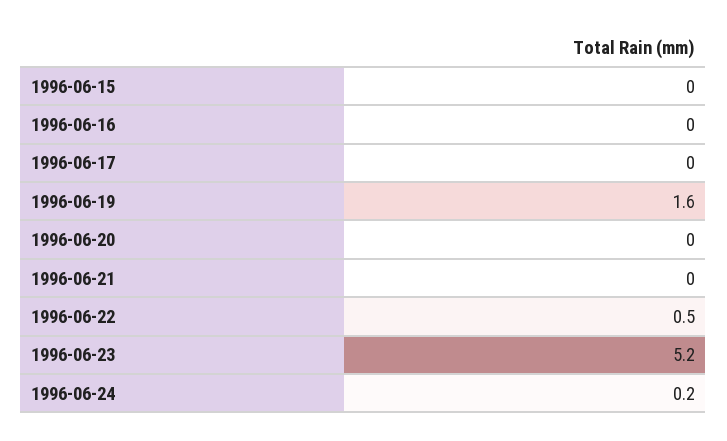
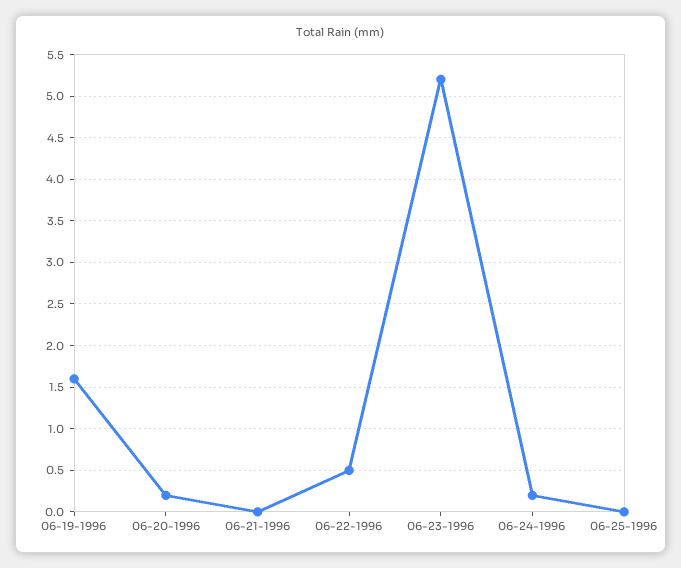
1996-06-15: 0 -> none
1996-06-16: 0 -> none
1996-06-17: 0 -> none
1996-06-20: 0 -> 0.2
06-25-1996: none -> 0

